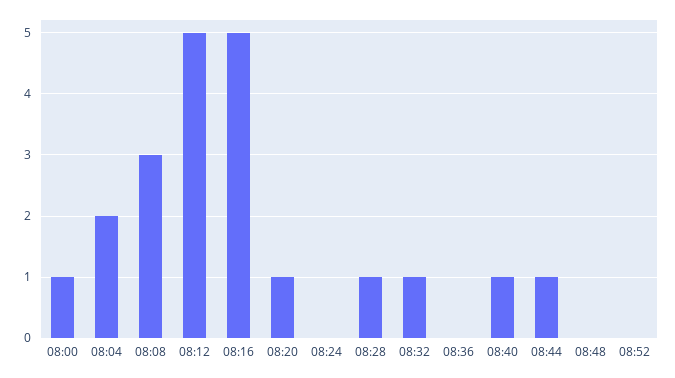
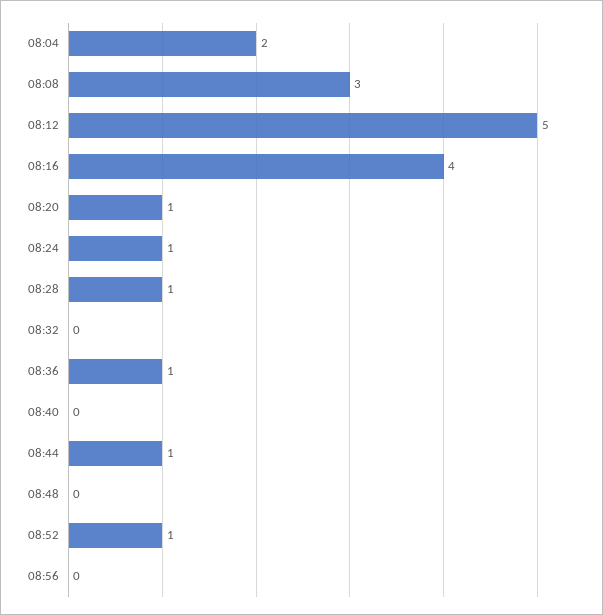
08:00: 1 -> none
08:16: 5 -> 4
08:24: 0 -> 1
08:32: 1 -> 0
08:36: 0 -> 1
08:40: 1 -> 0
08:52: 0 -> 1
08:56: none -> 0

